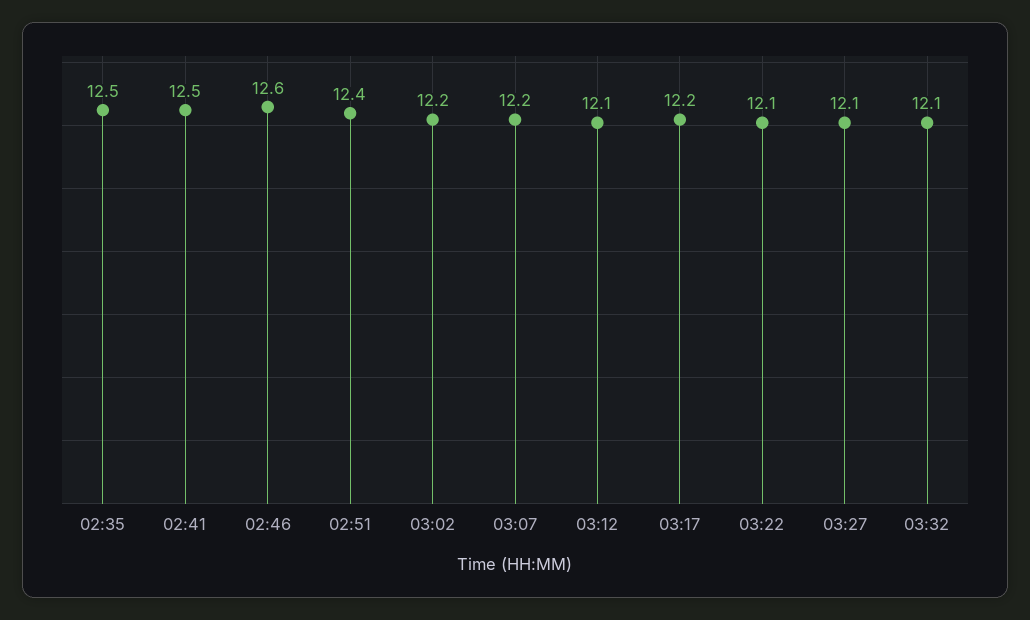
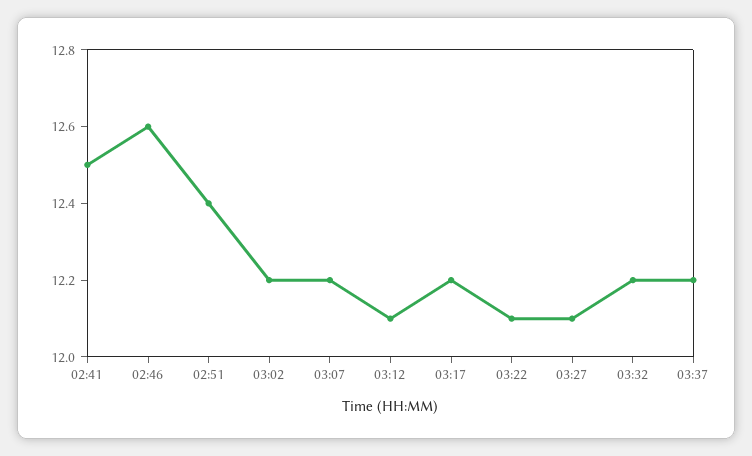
02:35: 12.5 -> none
03:32: 12.1 -> 12.2
03:37: none -> 12.2

